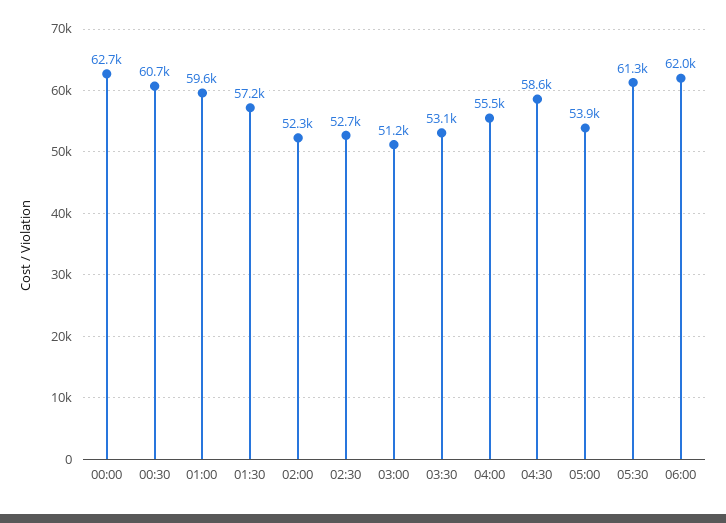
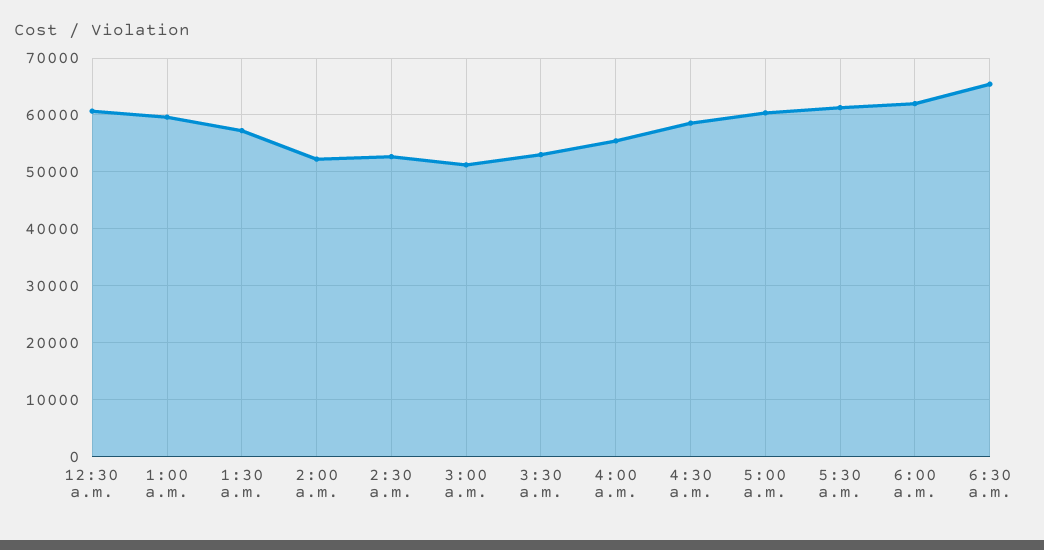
00:00: 62700 -> none
05:00: 53900 -> 60000
6:30 a.m.: none -> 66000

